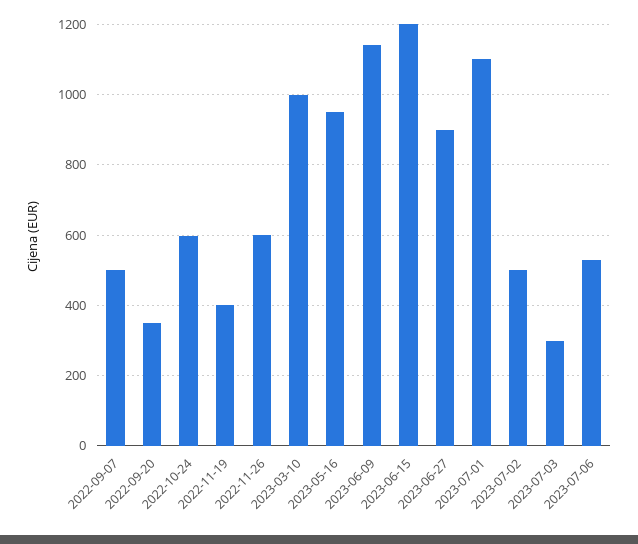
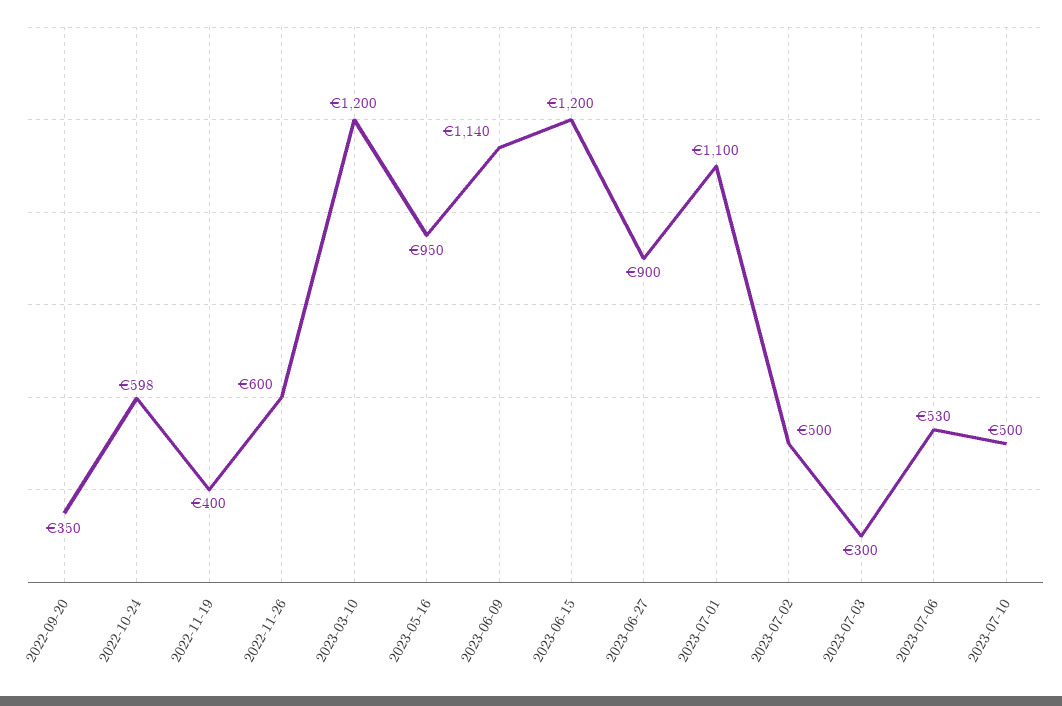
2022-09-07: 500 -> none
2023-03-10: 1000 -> 1200
2023-07-10: none -> 500

